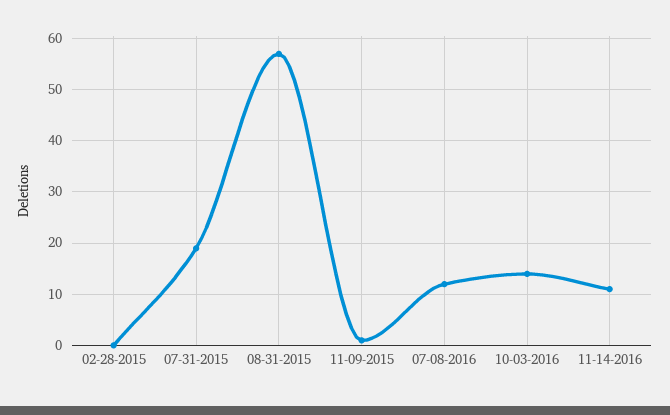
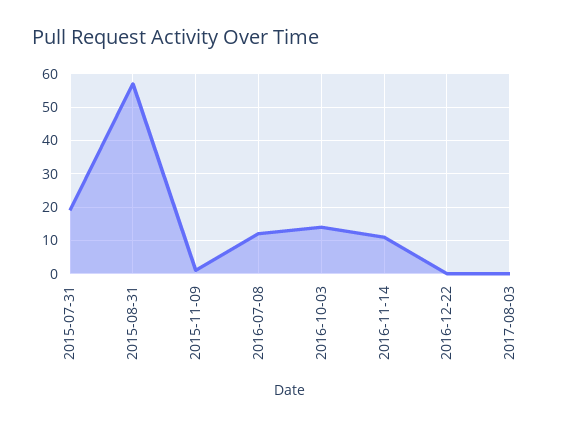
02-28-2015: 0 -> none
2016-12-22: none -> 0
2017-08-03: none -> 0

